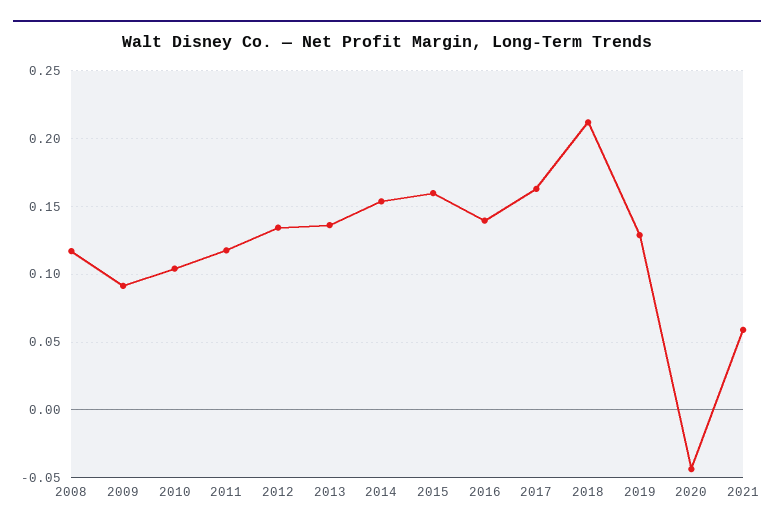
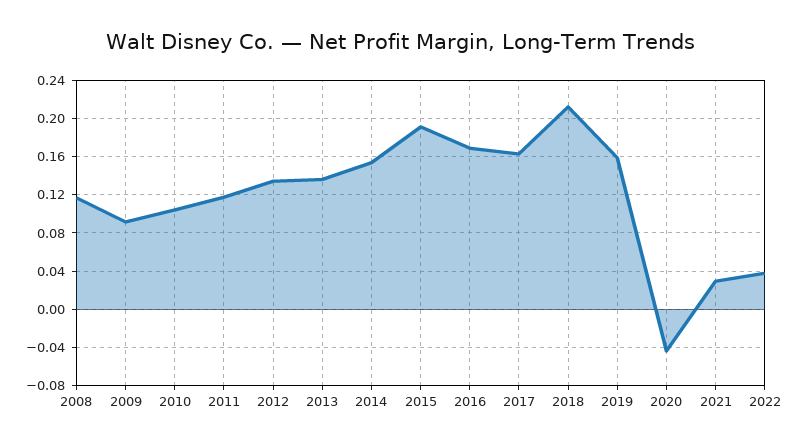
2015: 0.16 -> 0.19
2016: 0.14 -> 0.17
2019: 0.13 -> 0.16
2021: 0.06 -> 0.03
2022: none -> 0.04

